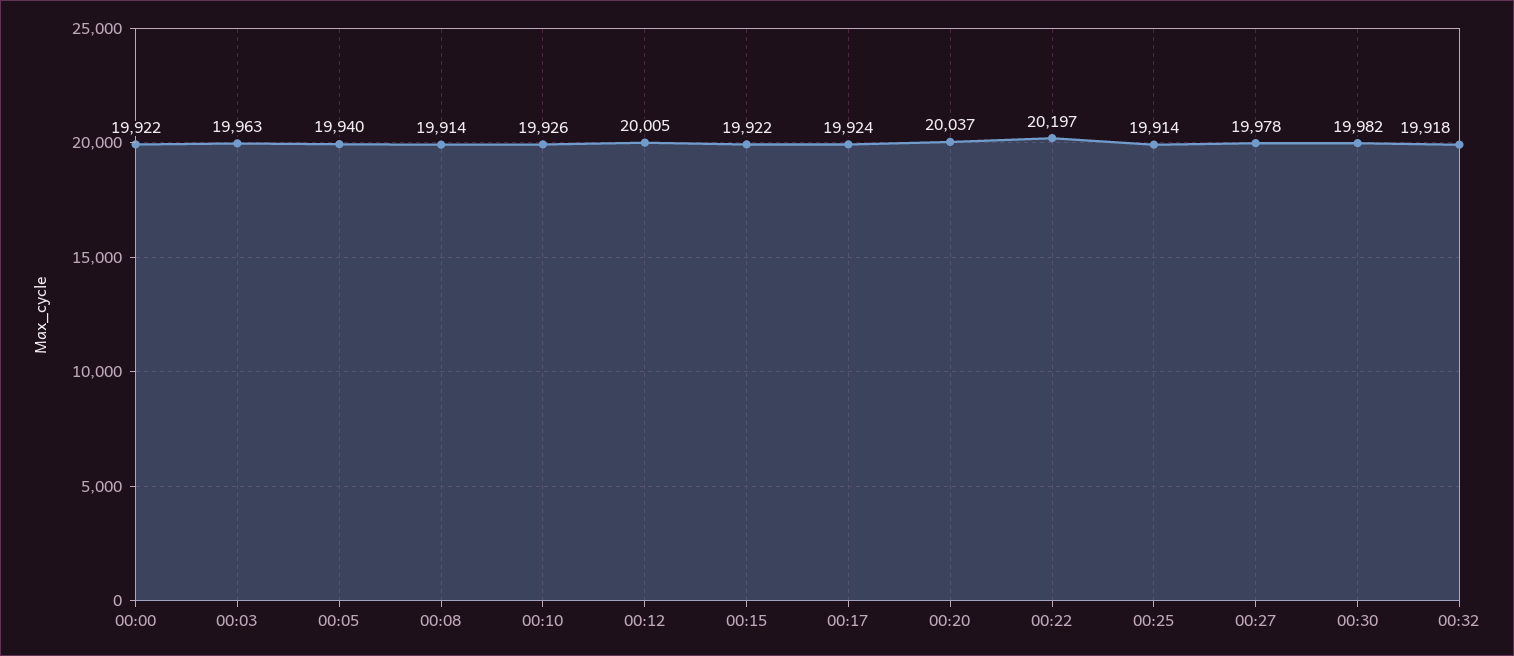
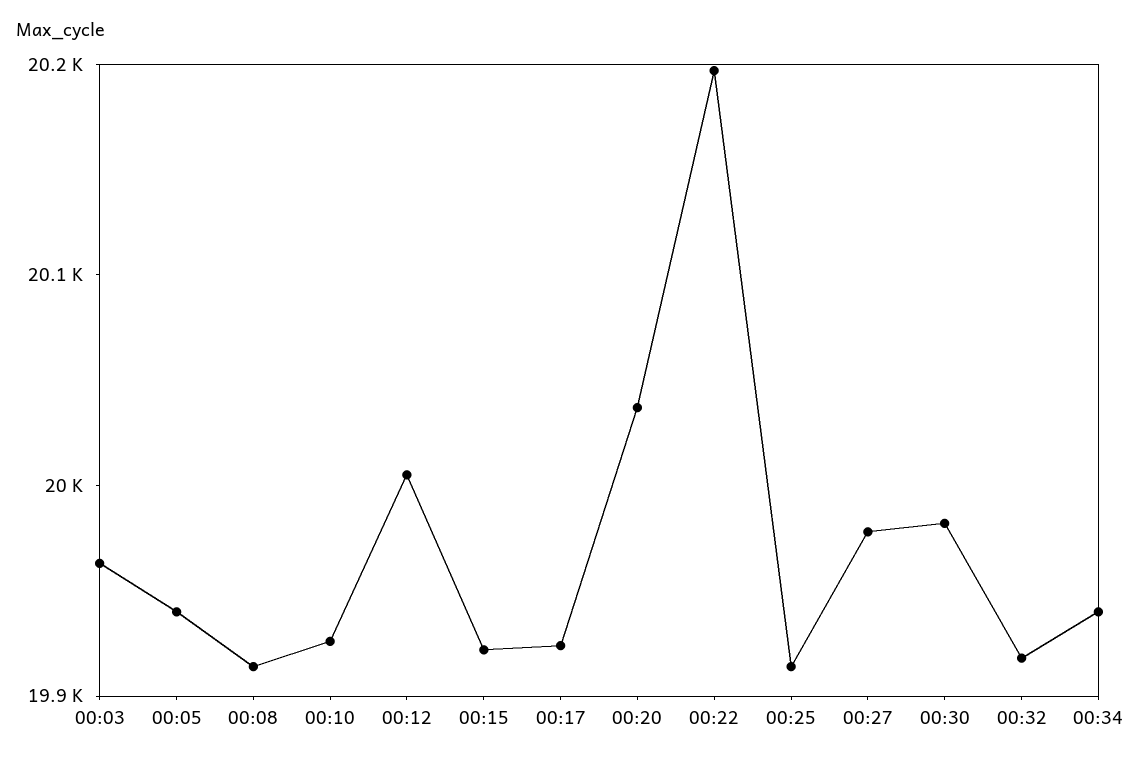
00:00: 19922 -> none
00:34: none -> 19940

